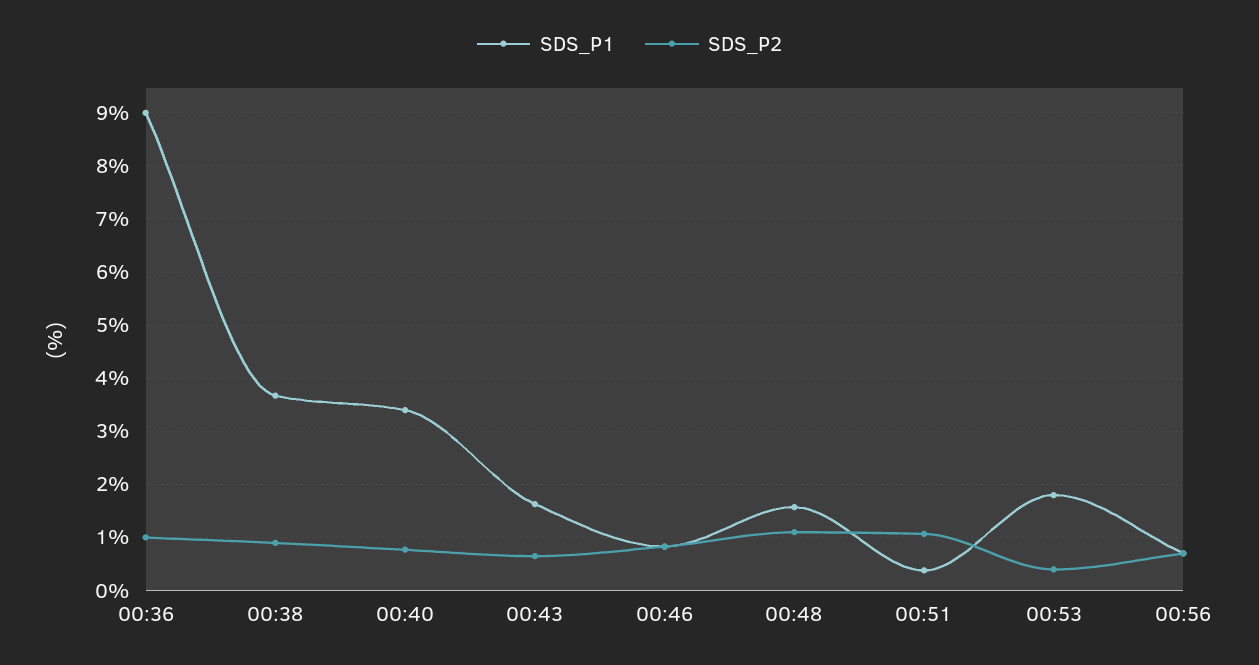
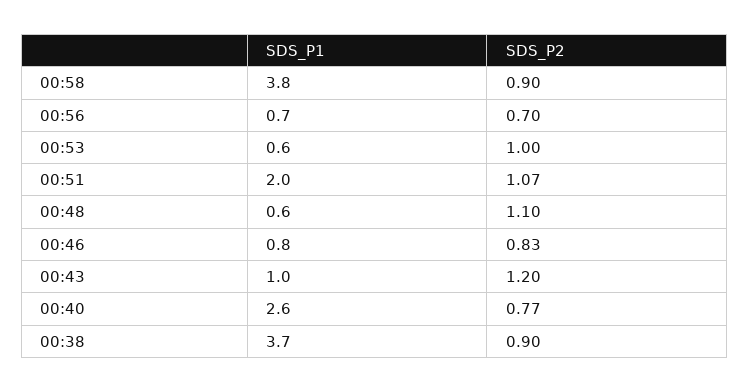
SDS_P1, 00:36: 9 -> none
SDS_P2, 00:36: 1 -> none
SDS_P1, 00:40: 3.4 -> 2.6
SDS_P1, 00:43: 1.6 -> 1
SDS_P2, 00:43: 0.6 -> 1.2
SDS_P1, 00:48: 1.6 -> 0.6
SDS_P1, 00:51: 0.4 -> 2
SDS_P1, 00:53: 1.8 -> 0.6
SDS_P2, 00:53: 0.4 -> 1
SDS_P1, 00:58: none -> 3.8
SDS_P2, 00:58: none -> 0.9

